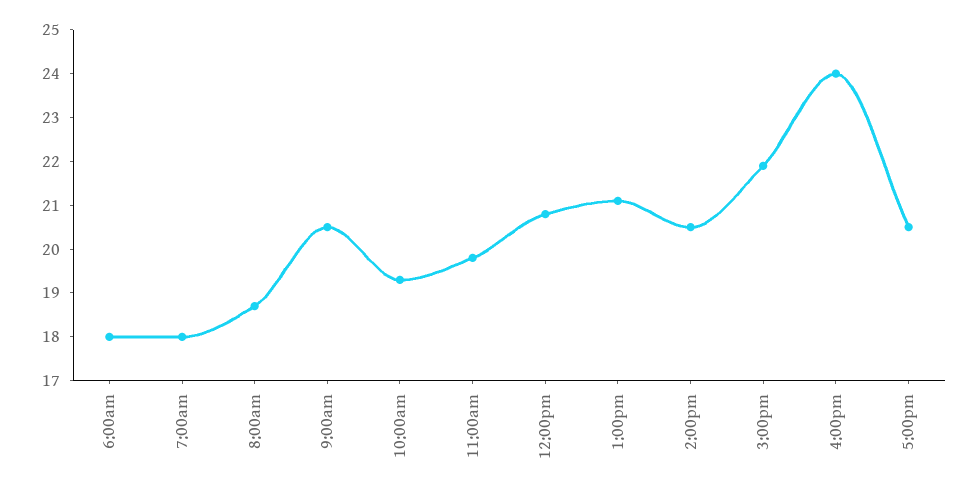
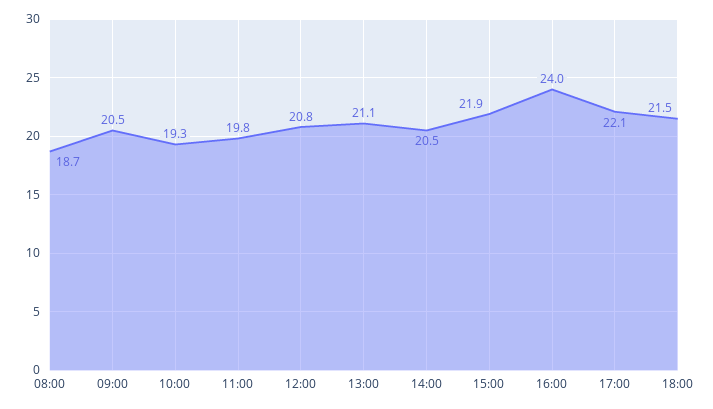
6:00am: 18 -> none
7:00am: 18 -> none
5:00pm: 20.5 -> 22.1
18:00: none -> 21.5

